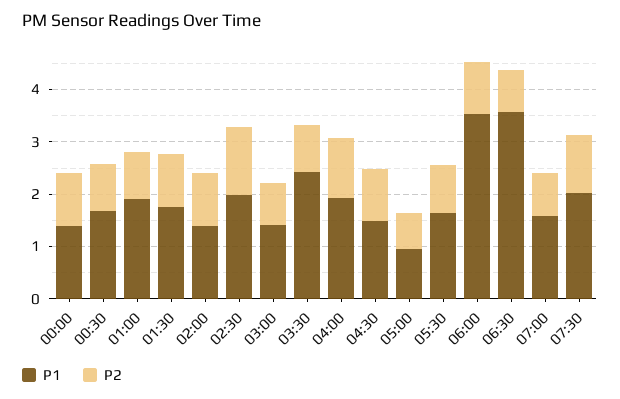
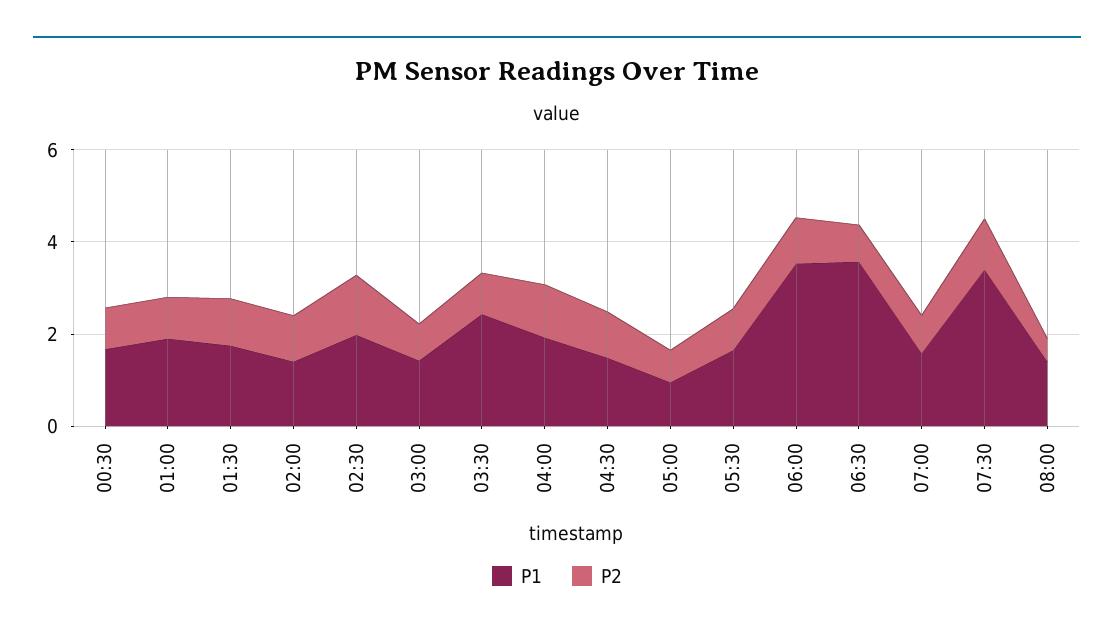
P1, 00:00: 1.4 -> none
P2, 00:00: 1 -> none
P1, 07:30: 2 -> 3.5
P1, 08:00: none -> 1.5
P2, 08:00: none -> 0.5

